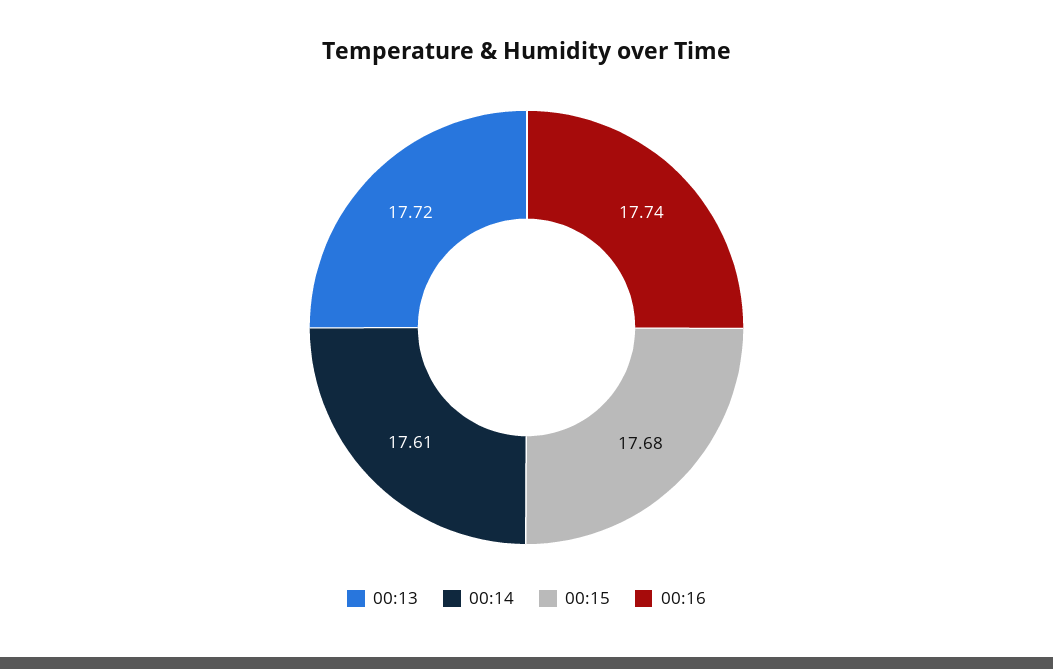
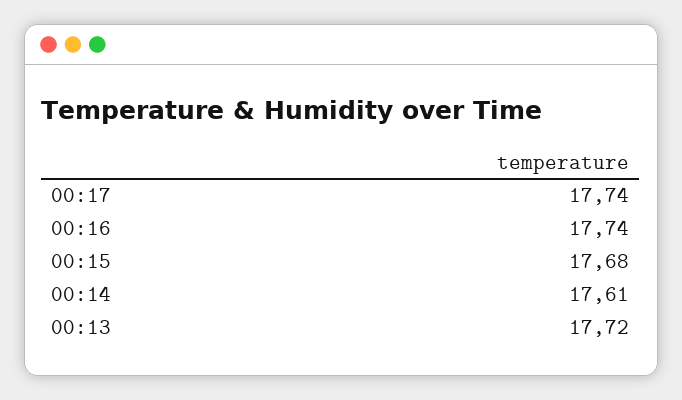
00:17: none -> 17.74

